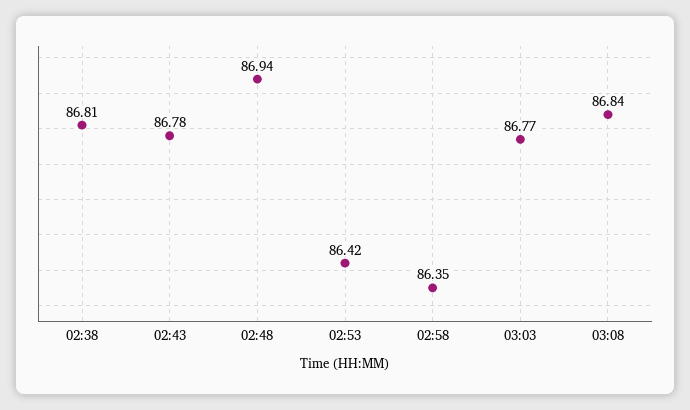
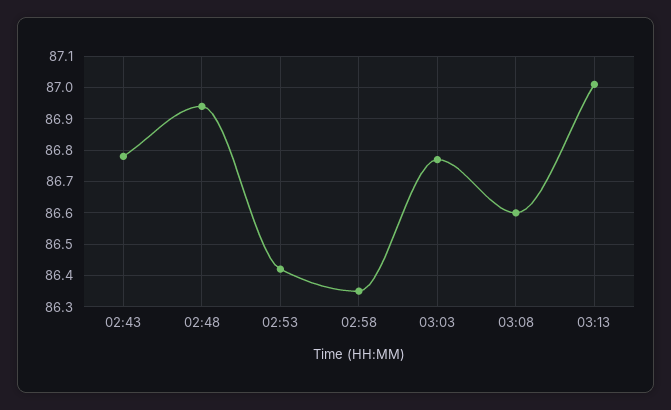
02:38: 86.81 -> none
03:08: 86.84 -> 86.6
03:13: none -> 87

